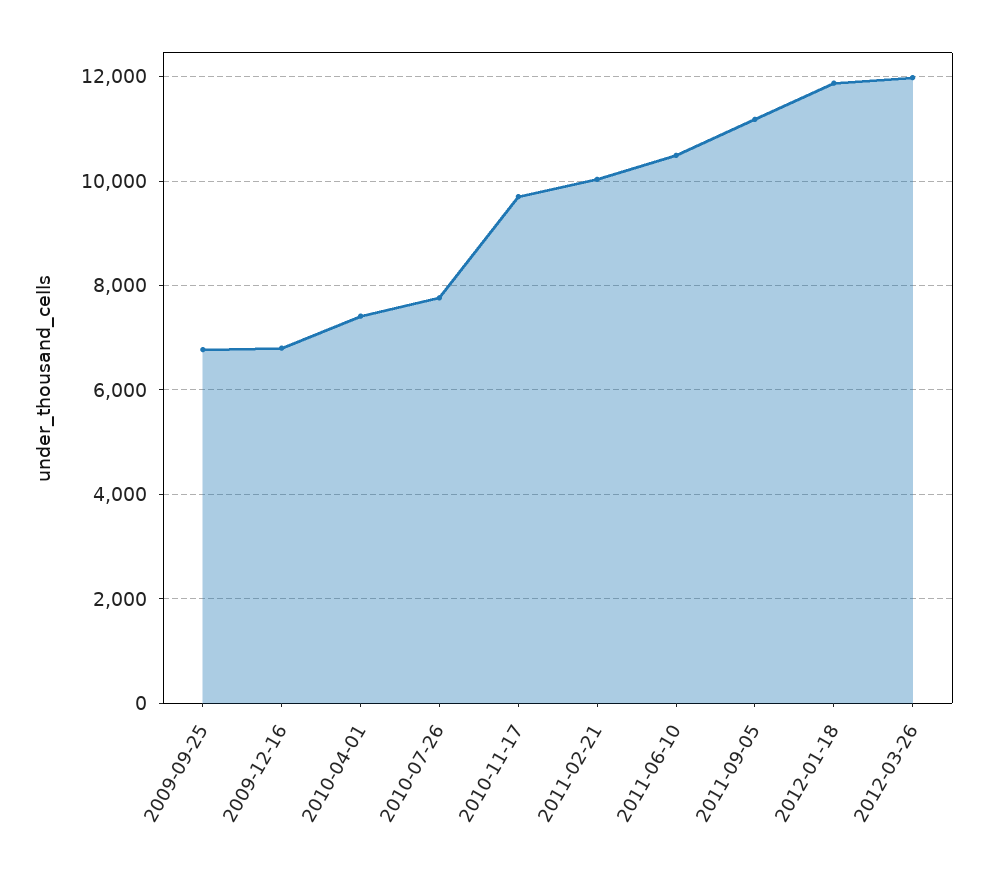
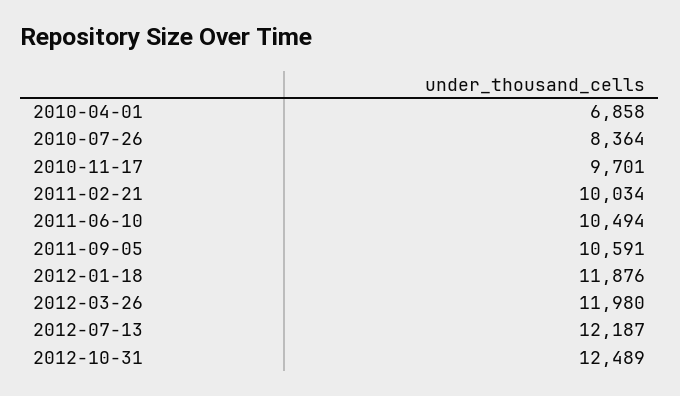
2009-09-25: 6800 -> none
2009-12-16: 6800 -> none
2010-04-01: 7400 -> 6858
2010-07-26: 7800 -> 8364
2011-09-05: 11200 -> 10591
2012-07-13: none -> 12187
2012-10-31: none -> 12489

